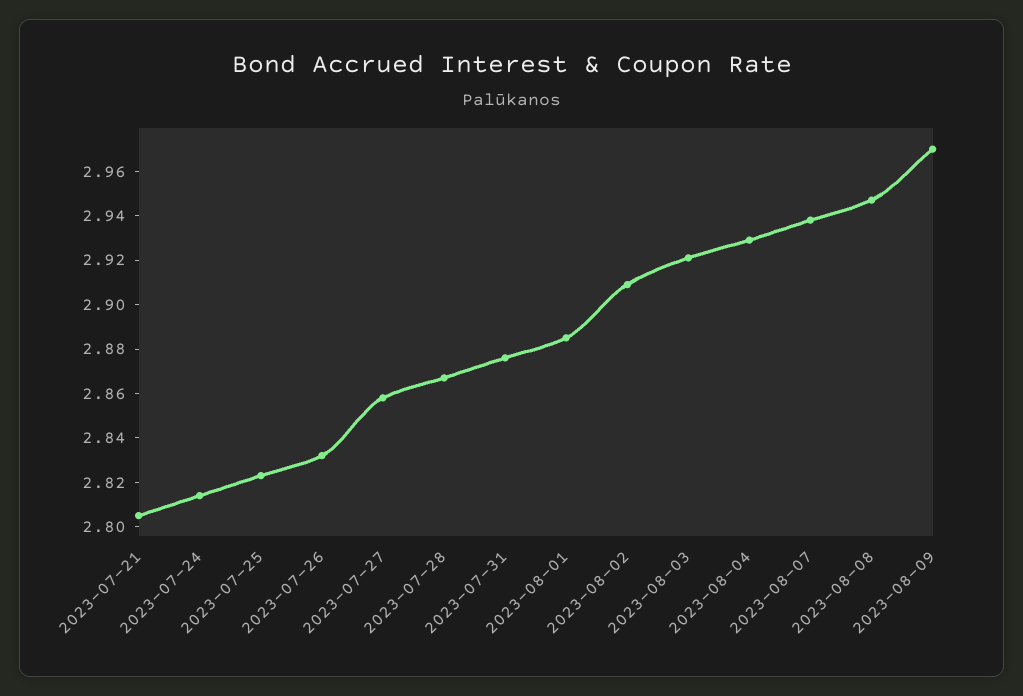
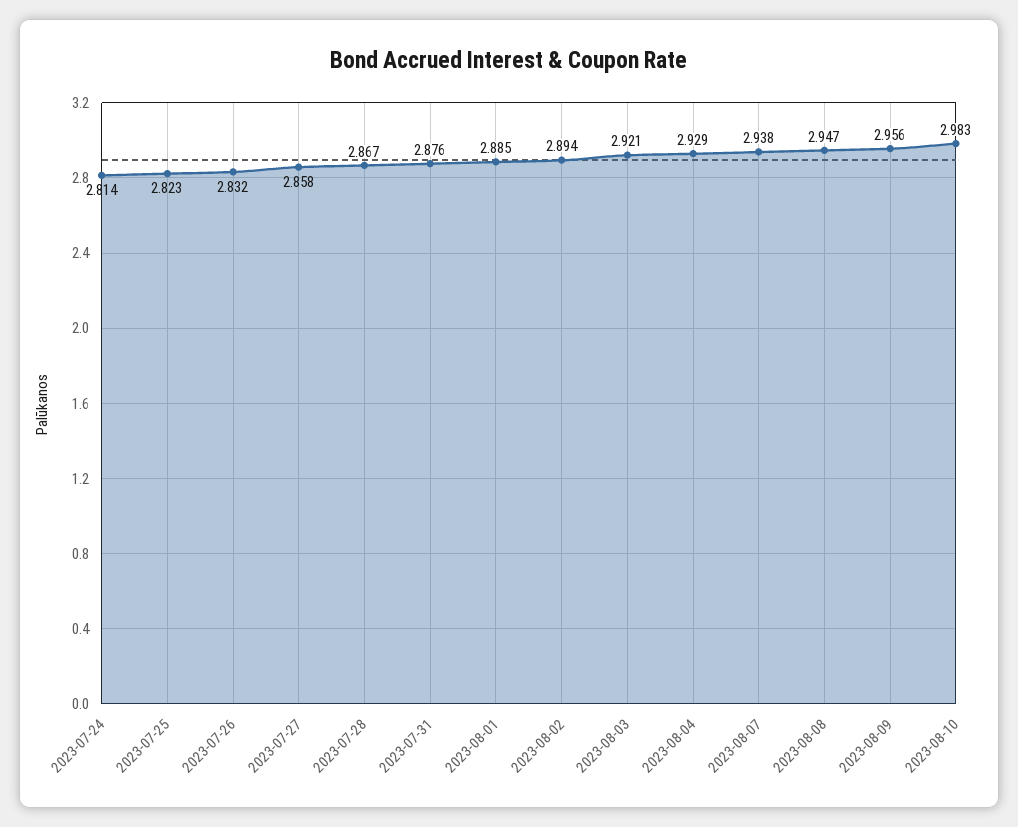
2023-07-21: 2.805 -> none
2023-08-02: 2.91 -> 2.894
2023-08-09: 2.97 -> 2.956
2023-08-10: none -> 2.983

